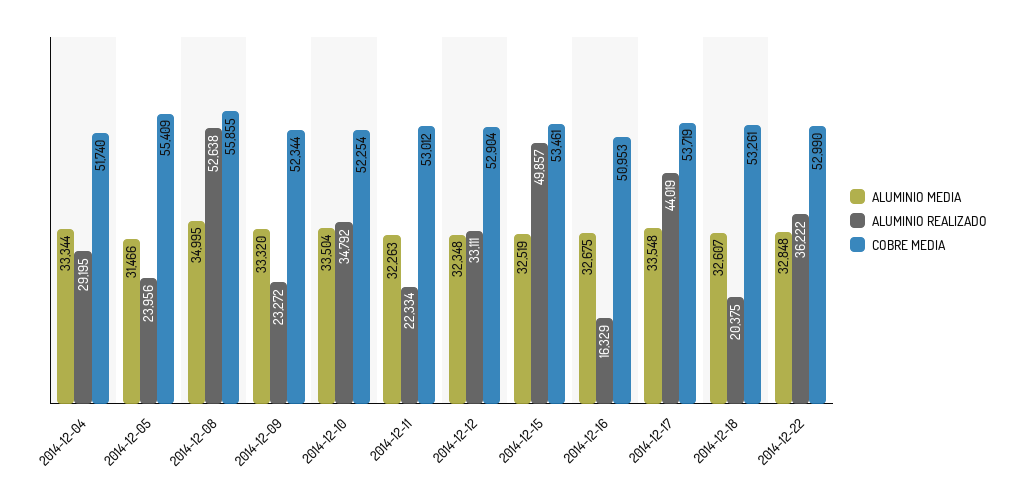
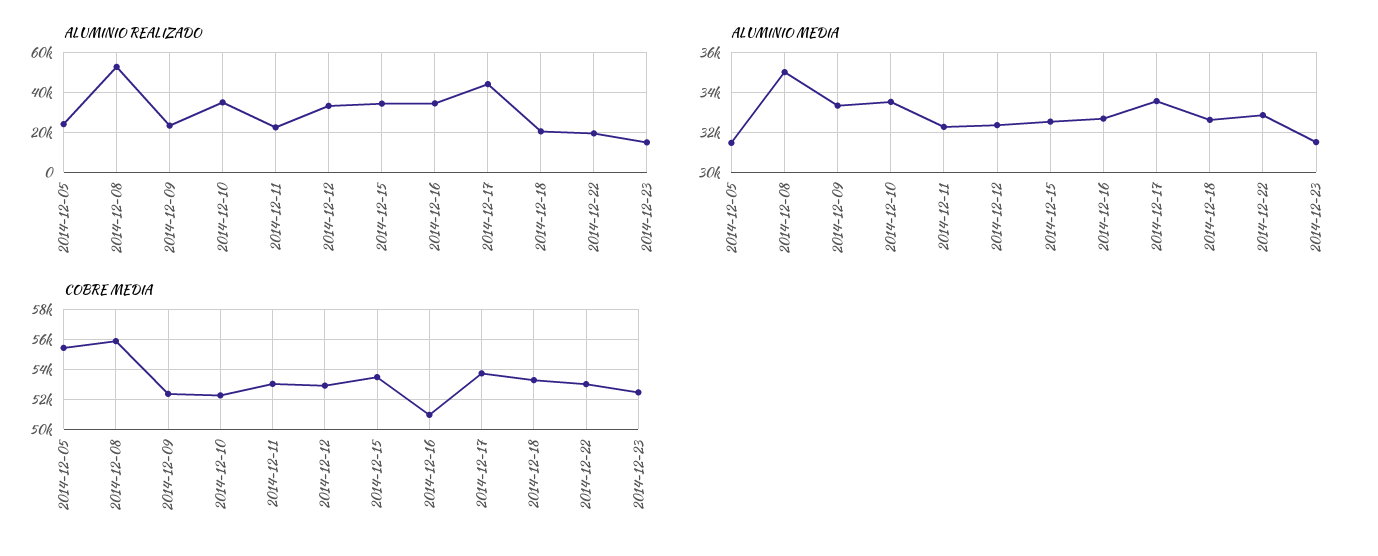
ALUMINIO MEDIA, 2014-12-04: 33344 -> none
ALUMINIO REALIZADO, 2014-12-04: 29195 -> none
COBRE MEDIA, 2014-12-04: 51740 -> none
ALUMINIO REALIZADO, 2014-12-15: 49857 -> 35000
ALUMINIO REALIZADO, 2014-12-16: 16329 -> 35000
ALUMINIO REALIZADO, 2014-12-22: 36222 -> 20000
ALUMINIO REALIZADO, 2014-12-23: none -> 15000
ALUMINIO MEDIA, 2014-12-23: none -> 31500
COBRE MEDIA, 2014-12-23: none -> 52500

